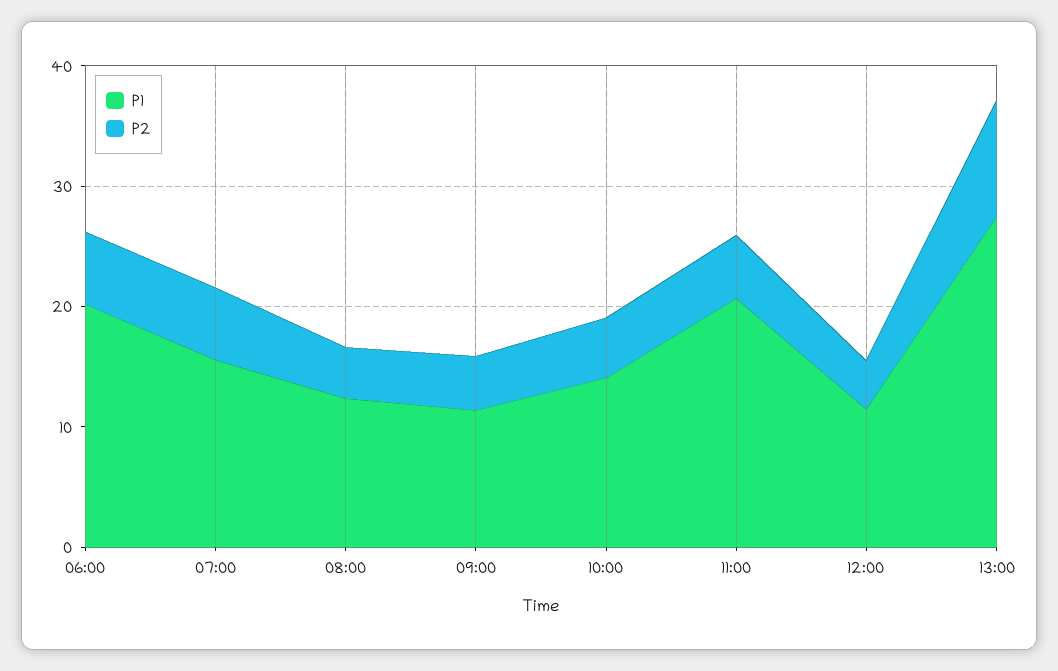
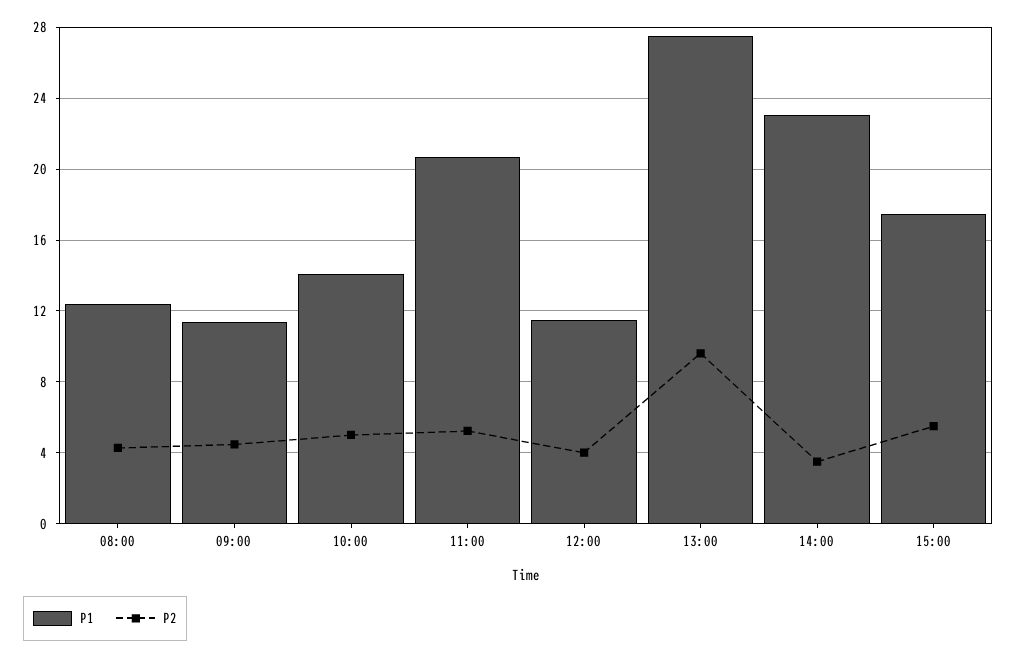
P1, 06:00: 20 -> none
P2, 06:00: 6 -> none
P1, 07:00: 16 -> none
P2, 07:00: 6 -> none
P1, 14:00: none -> 23
P2, 14:00: none -> 3.5
P1, 15:00: none -> 17.5
P2, 15:00: none -> 5.5

